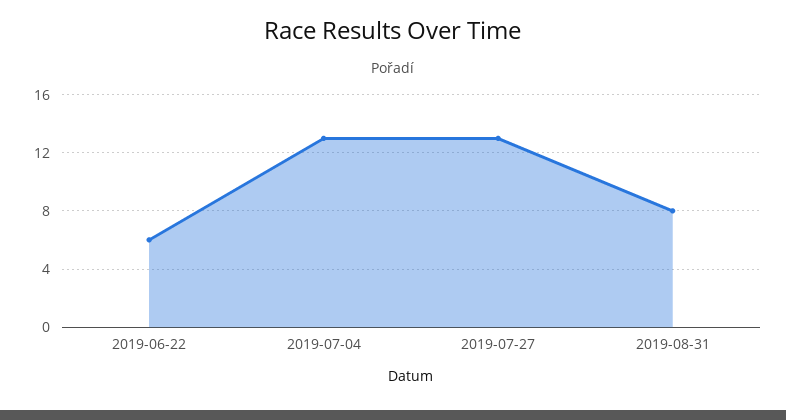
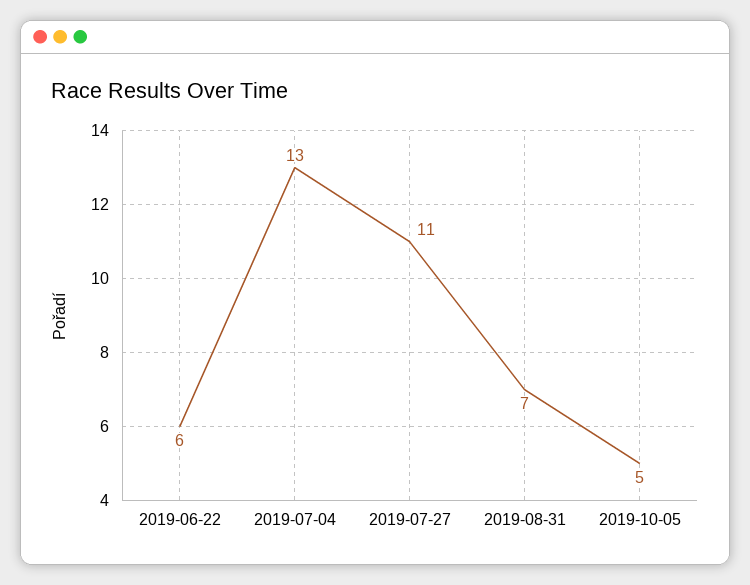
2019-07-27: 13 -> 11
2019-08-31: 8 -> 7
2019-10-05: none -> 5

